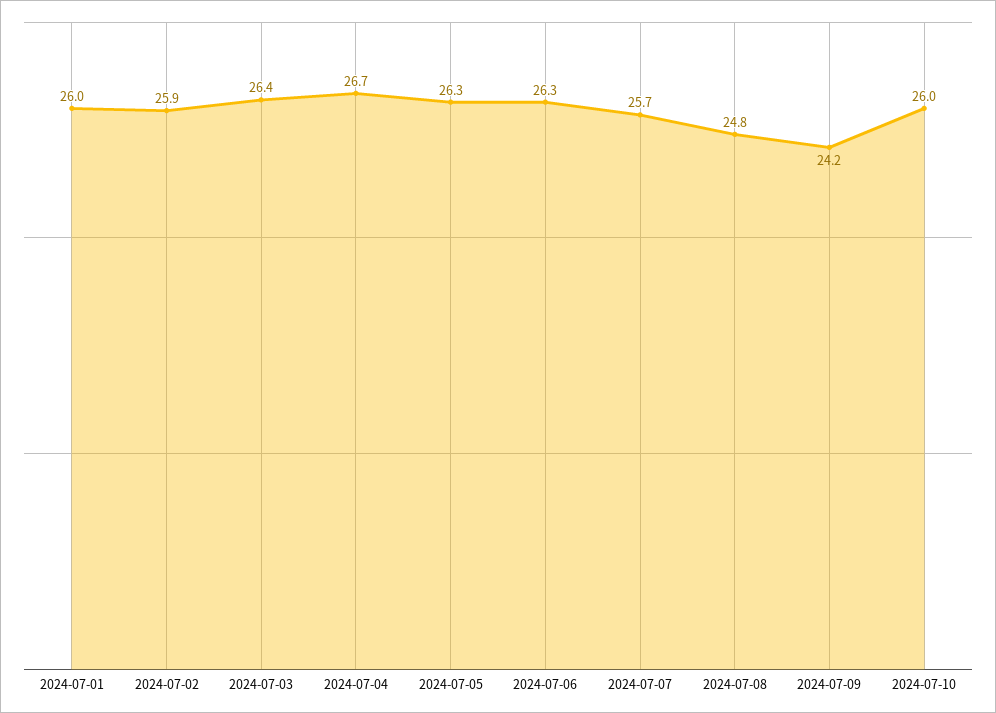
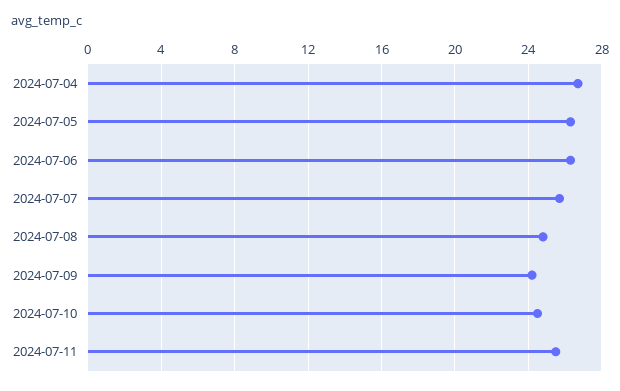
2024-07-01: 26 -> none
2024-07-02: 25.9 -> none
2024-07-03: 26.4 -> none
2024-07-10: 26 -> 24.5
2024-07-11: none -> 25.5

